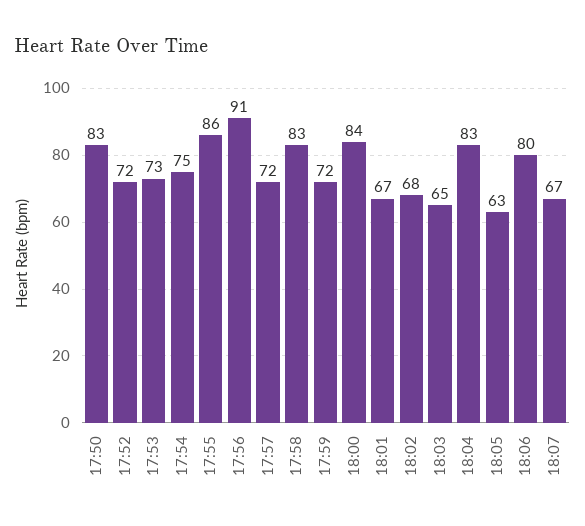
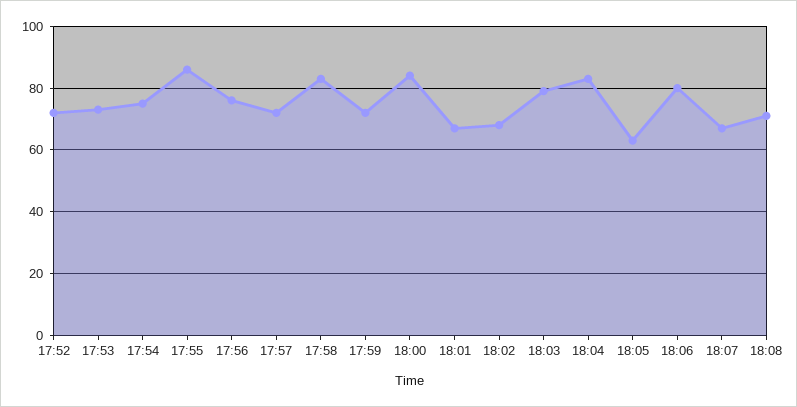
17:50: 83 -> none
17:56: 91 -> 75
18:03: 65 -> 80
18:08: none -> 70

